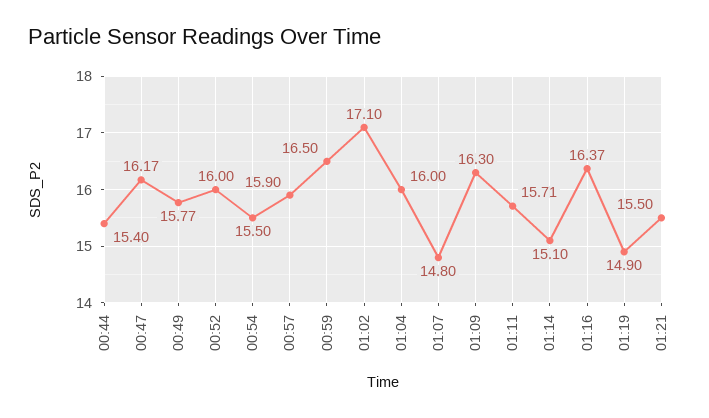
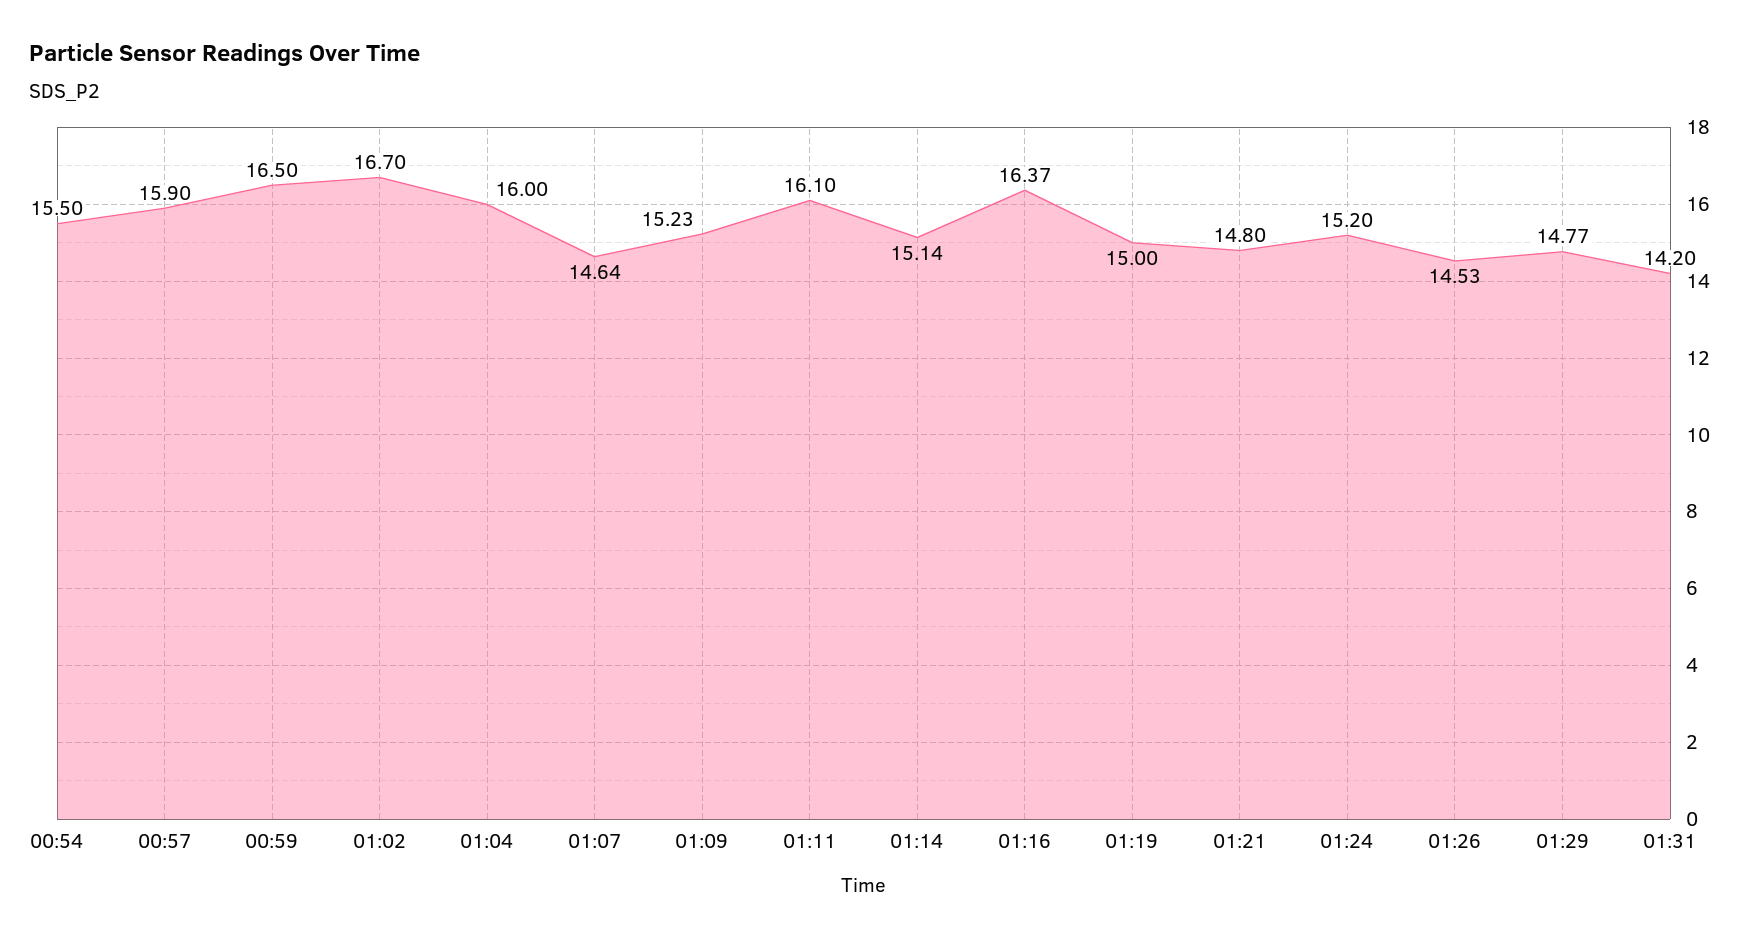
00:44: 15.4 -> none
00:47: 16.17 -> none
00:49: 15.77 -> none
00:52: 16 -> none
01:02: 17.1 -> 16.7
01:07: 14.8 -> 14.64
01:09: 16.3 -> 15.23
01:11: 15.71 -> 16.1
01:14: 15.1 -> 15.14
01:19: 14.9 -> 15
01:21: 15.5 -> 14.8
01:24: none -> 15.2
01:26: none -> 14.53
01:29: none -> 14.77
01:31: none -> 14.2

